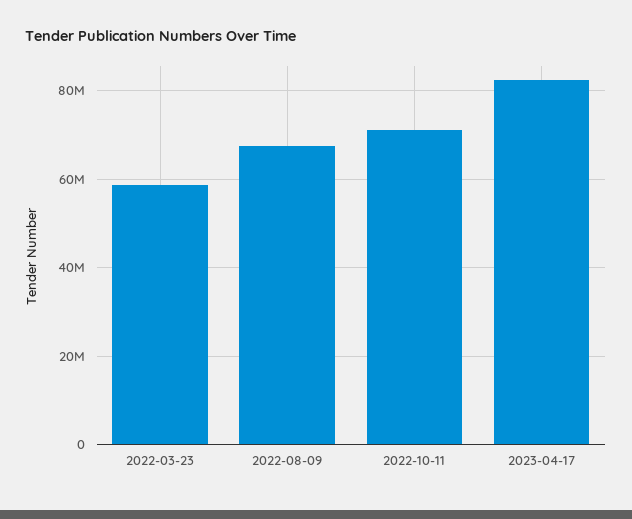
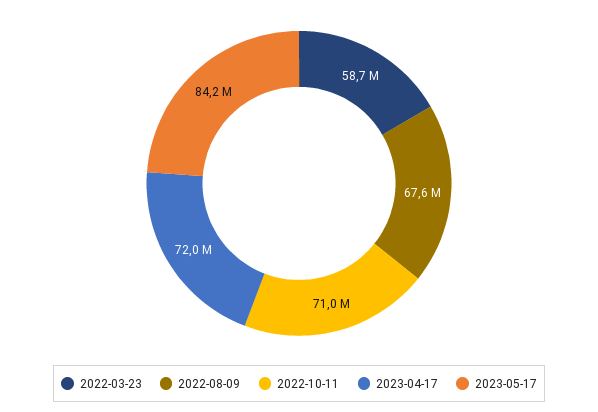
2023-04-17: 82000000 -> 72000000
2023-05-17: none -> 84200000

